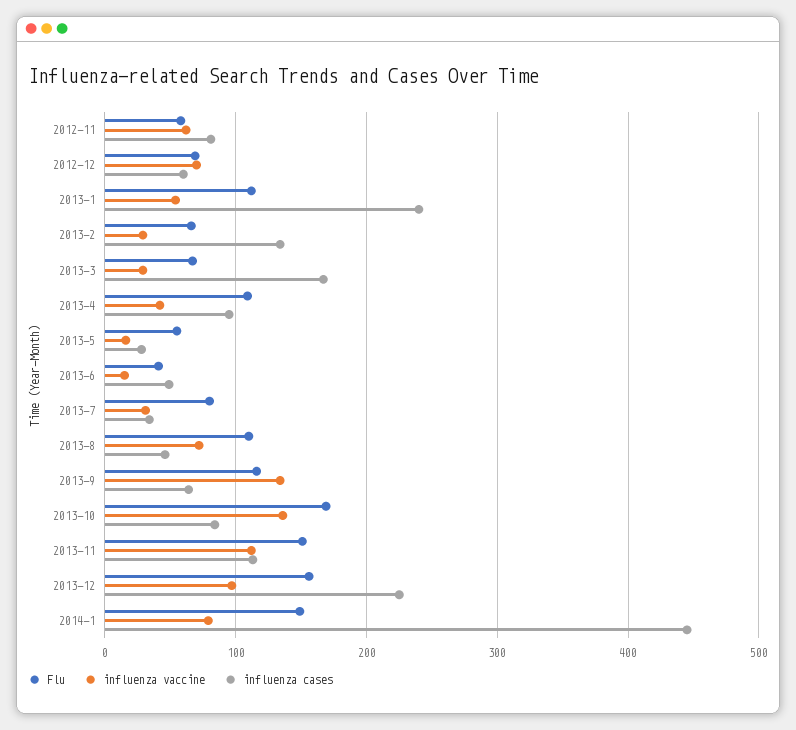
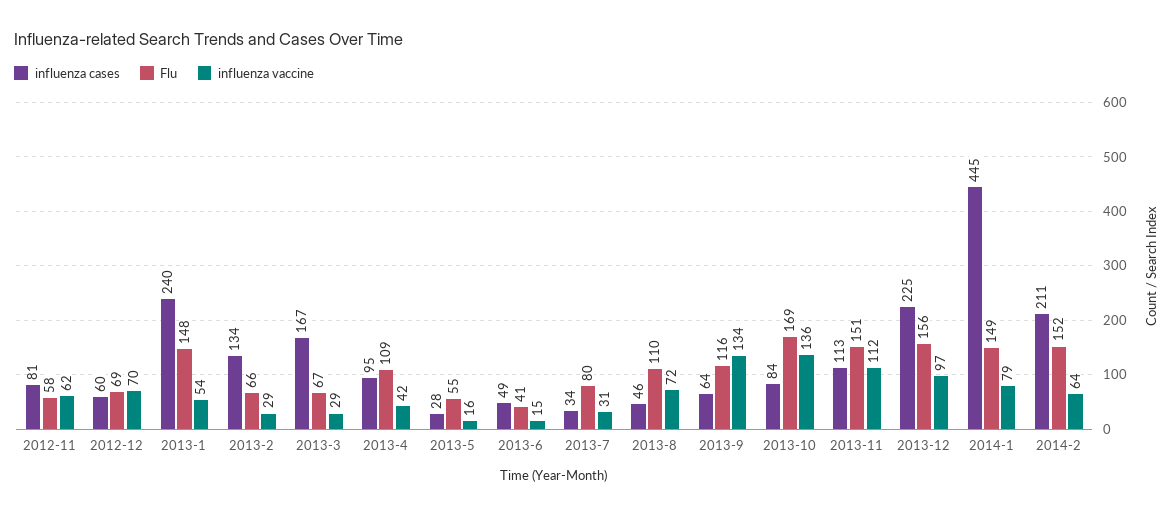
Flu, 2013-1: 110 -> 148
influenza cases, 2014-2: none -> 211
Flu, 2014-2: none -> 152
influenza vaccine, 2014-2: none -> 64

